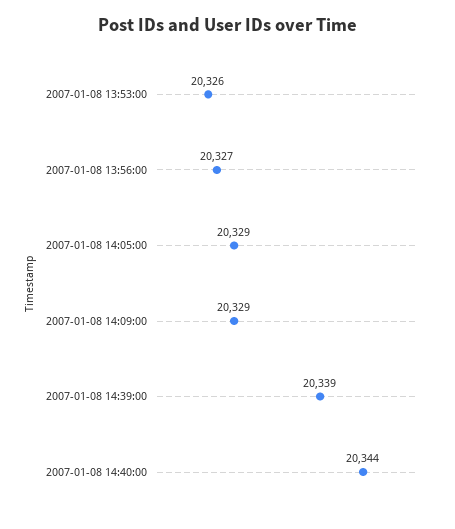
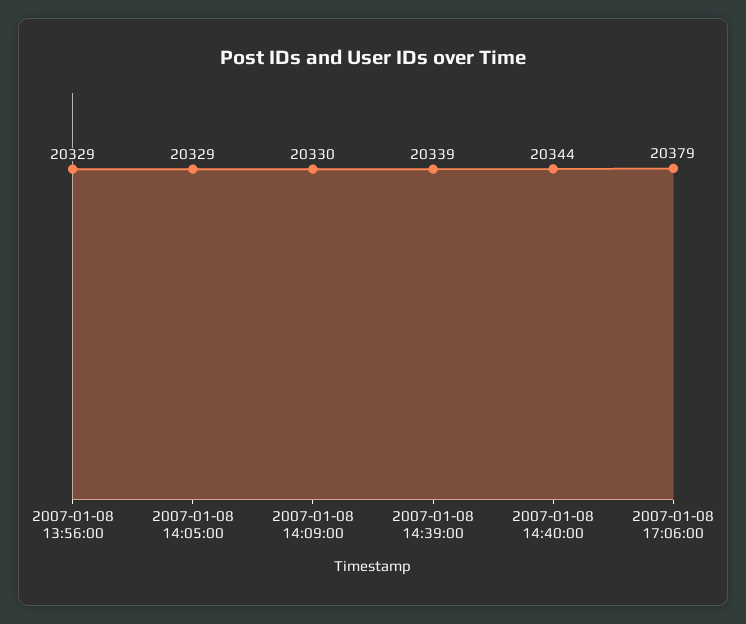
2007-01-08 13:53:00: 20326 -> none
2007-01-08 13:56:00: 20327 -> 20329
2007-01-08 14:09:00: 20329 -> 20330
2007-01-08 17:06:00: none -> 20379

